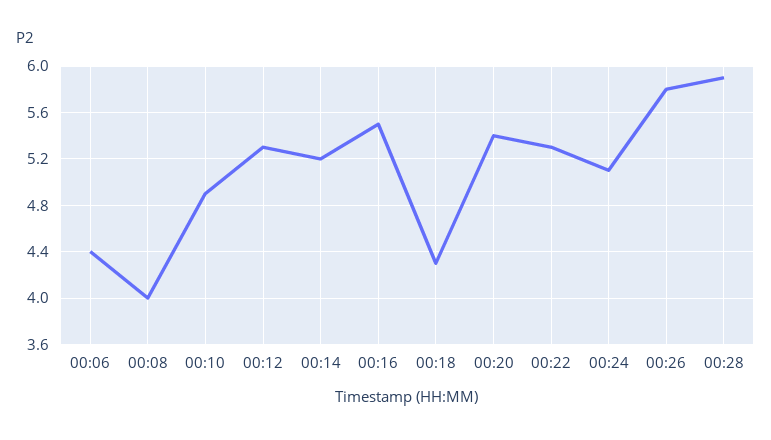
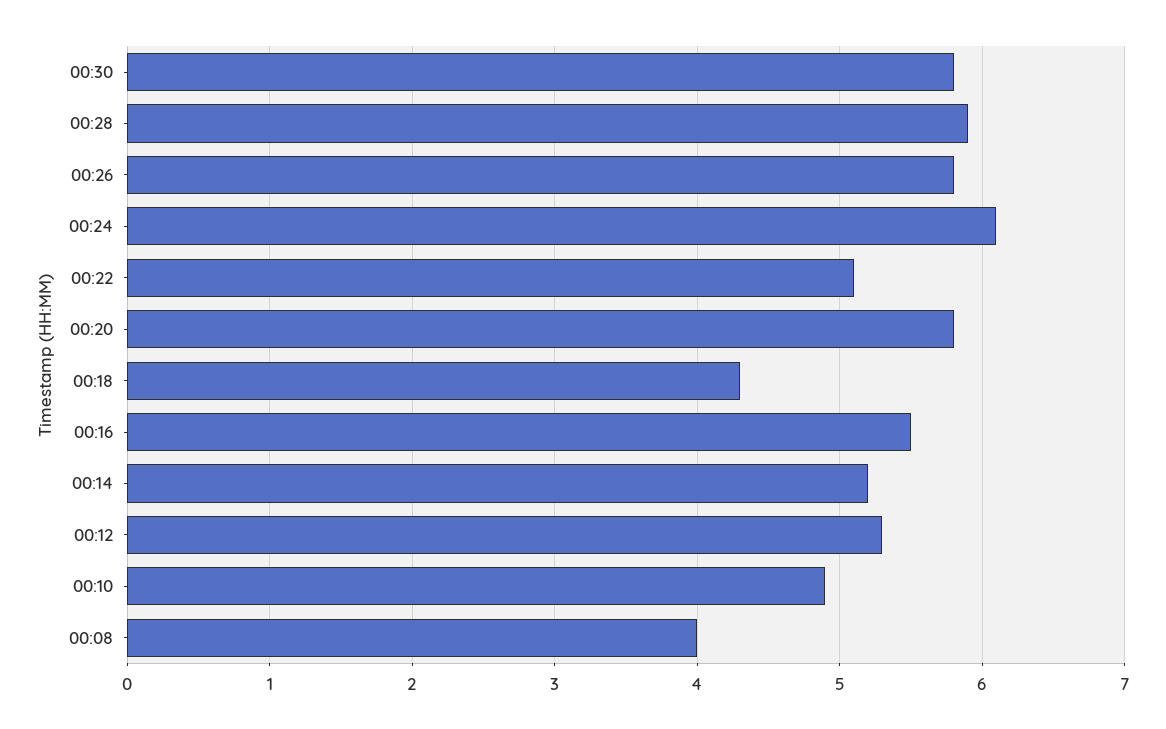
00:06: 4.4 -> none
00:20: 5.4 -> 5.8
00:22: 5.3 -> 5.1
00:24: 5.1 -> 6.1
00:30: none -> 5.8

